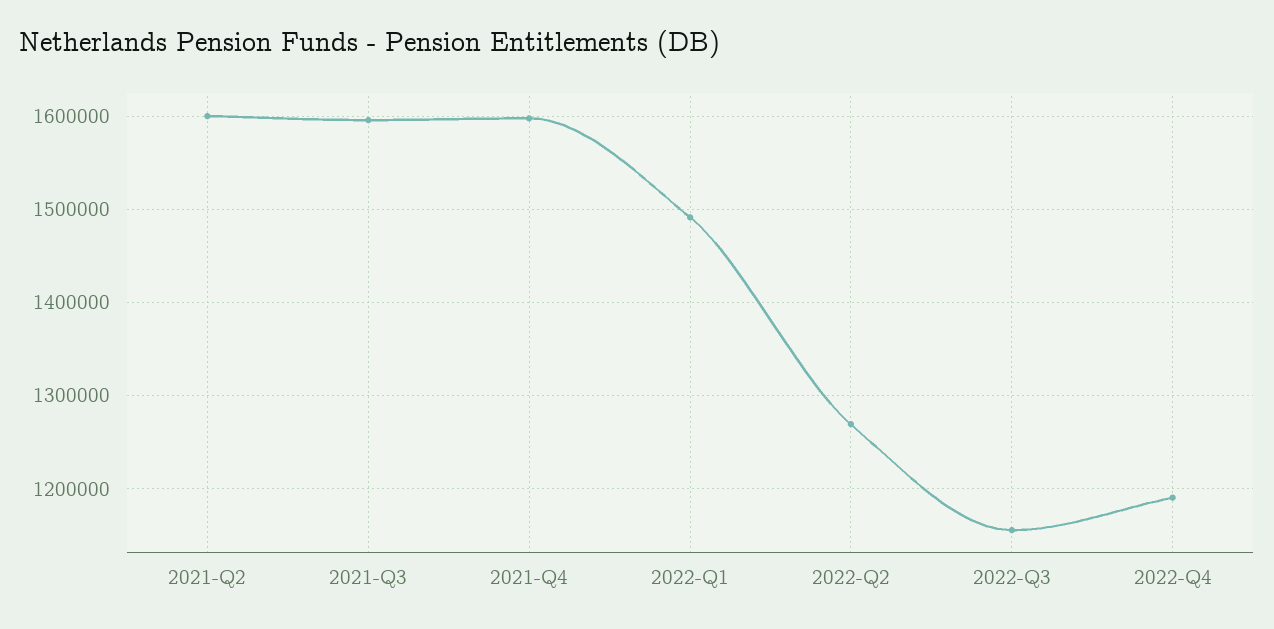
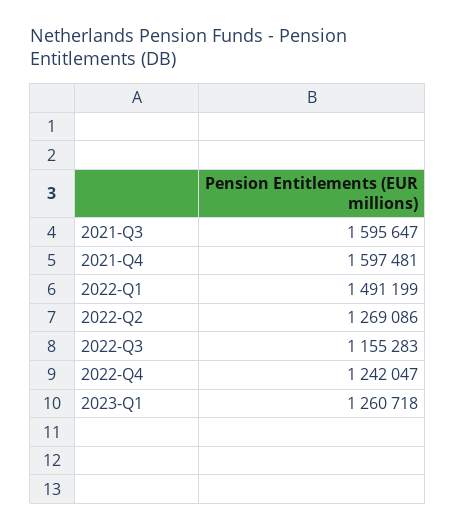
2021-Q2: 1600000 -> none
2022-Q4: 1190000 -> 1242047
2023-Q1: none -> 1260718

